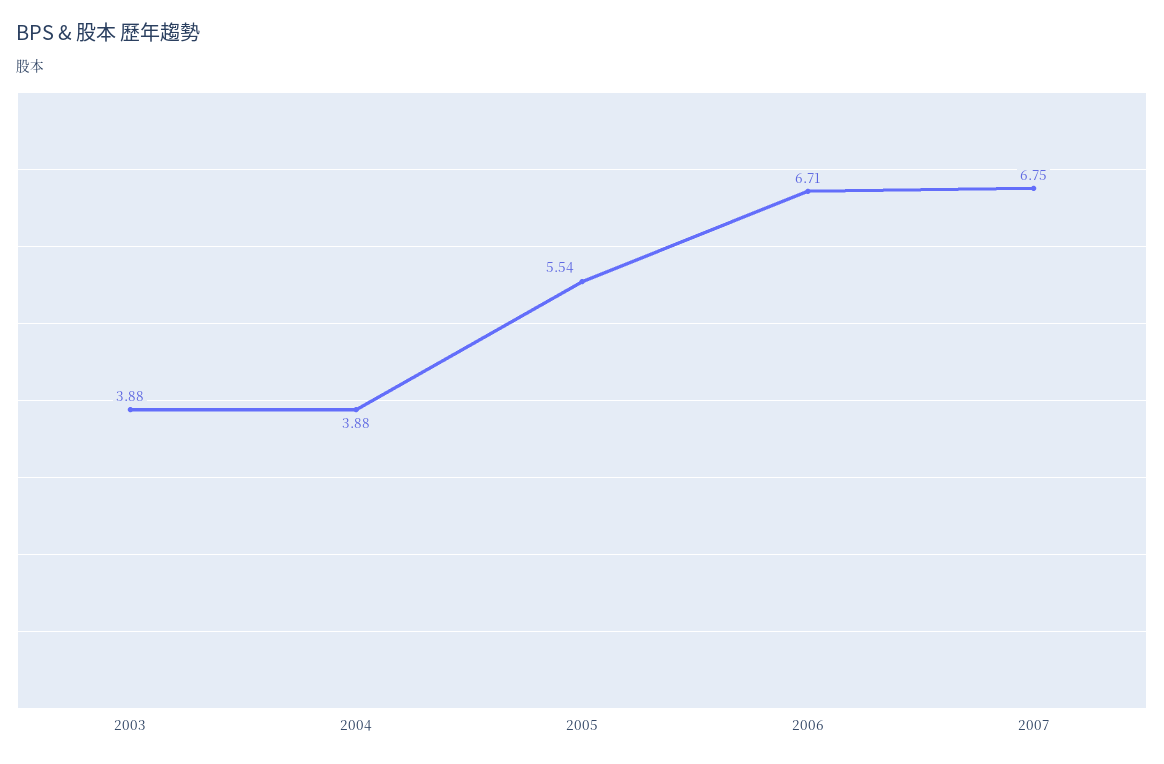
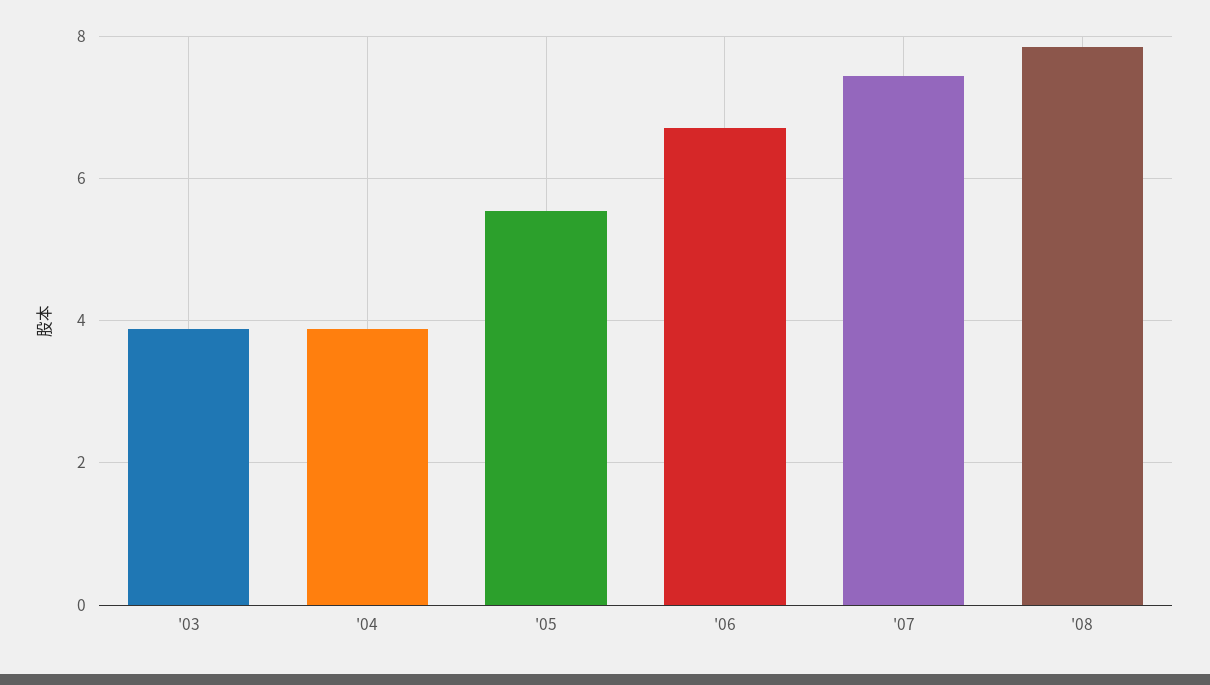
2007: 6.75 -> 7.4
'08: none -> 7.8

